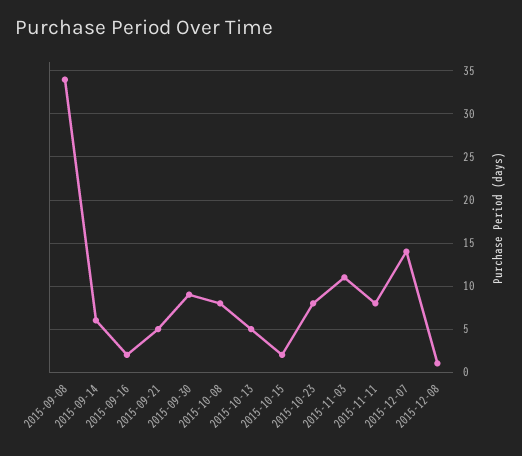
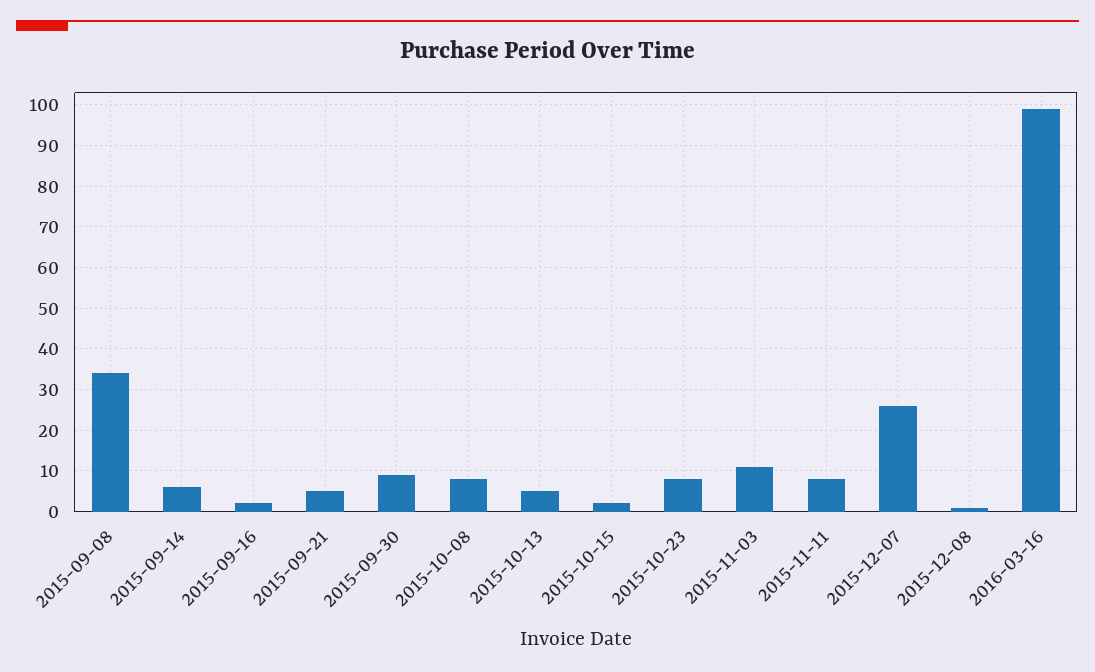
2015-12-07: 14 -> 25
2016-03-16: none -> 100

